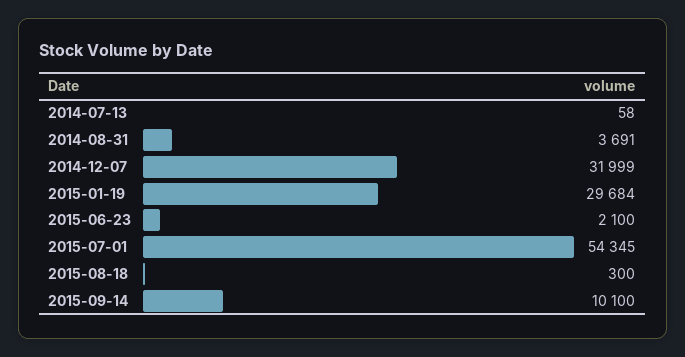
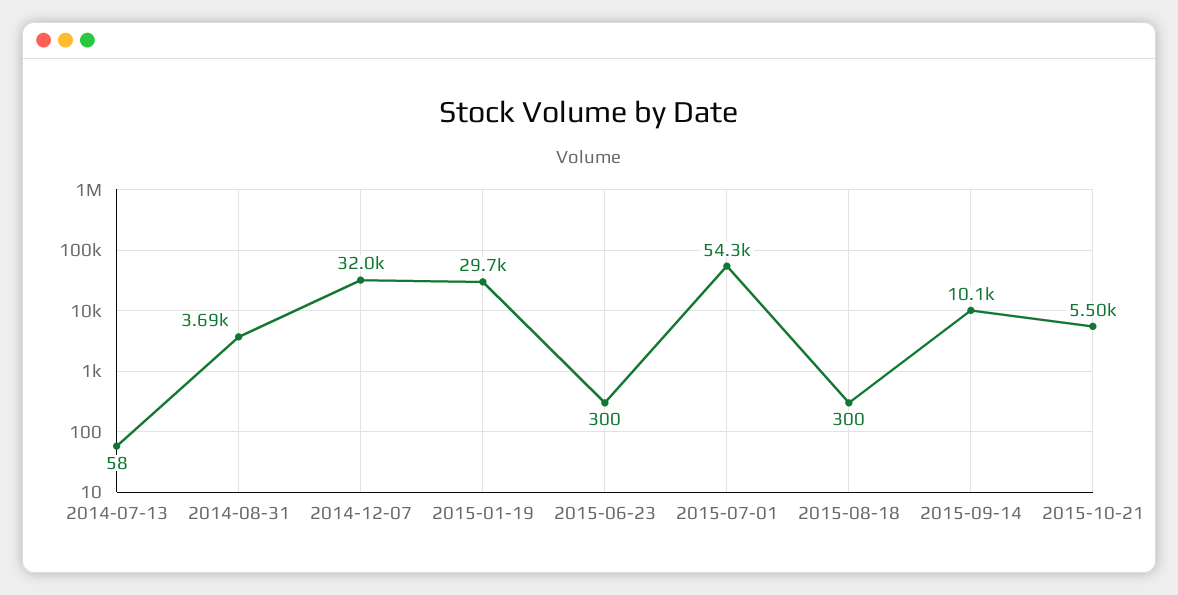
2015-06-23: 2100 -> 300
2015-10-21: none -> 5500

